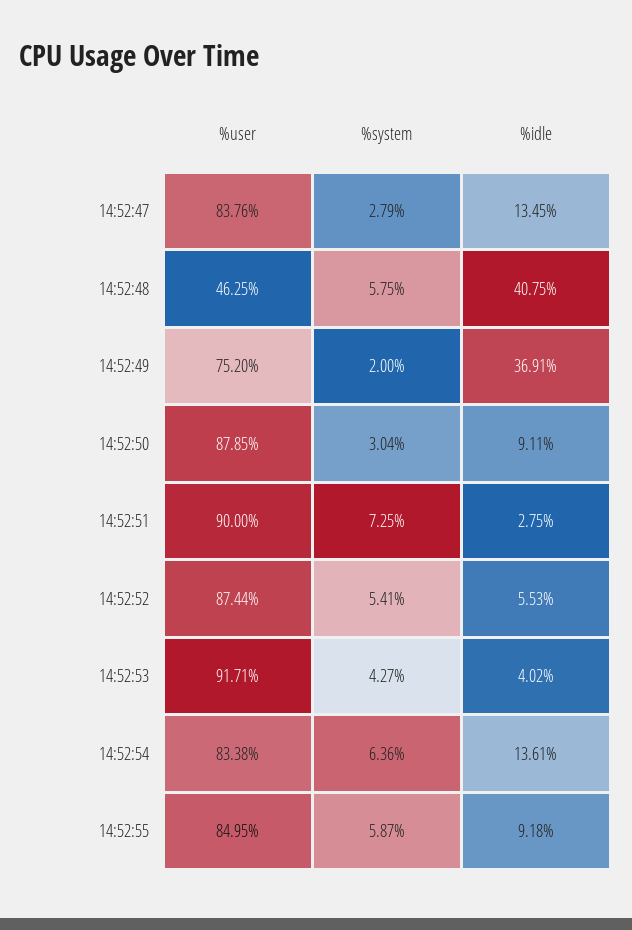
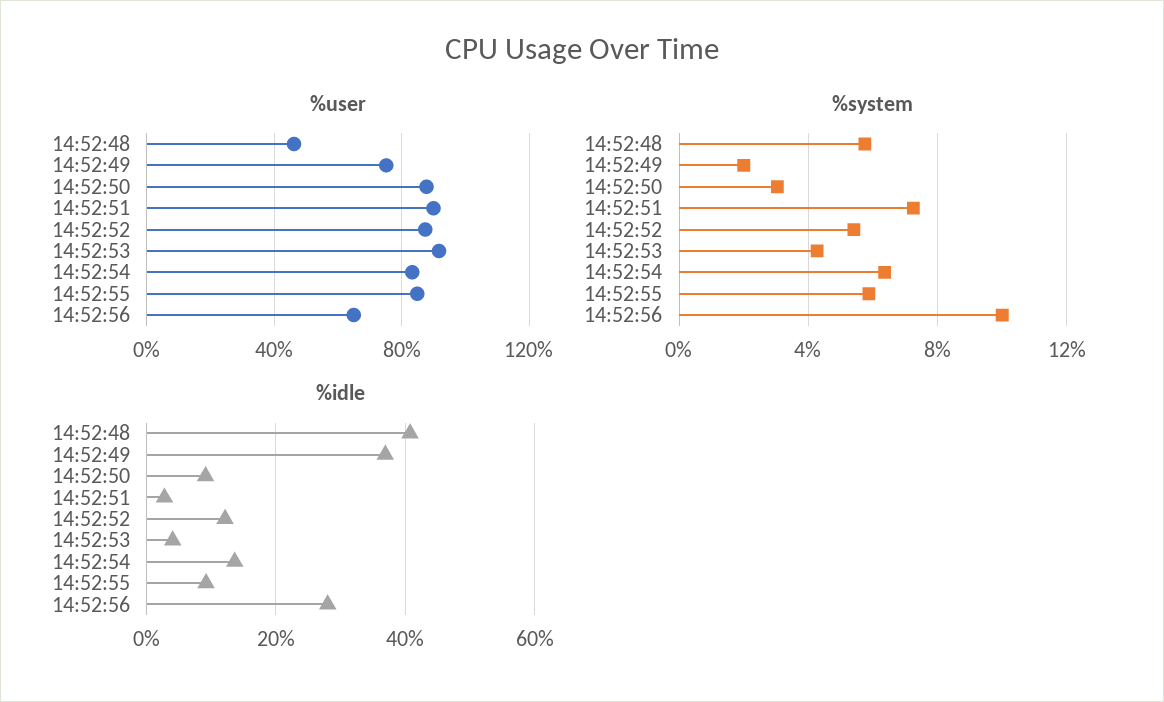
%user, 14:52:47: 83.76 -> none
%system, 14:52:47: 2.79 -> none
%idle, 14:52:47: 13.45 -> none
%idle, 14:52:52: 5.53 -> 12
%user, 14:52:56: none -> 65
%system, 14:52:56: none -> 10
%idle, 14:52:56: none -> 28

